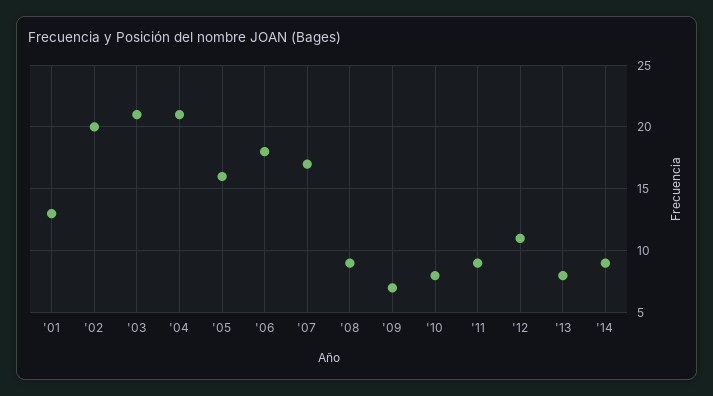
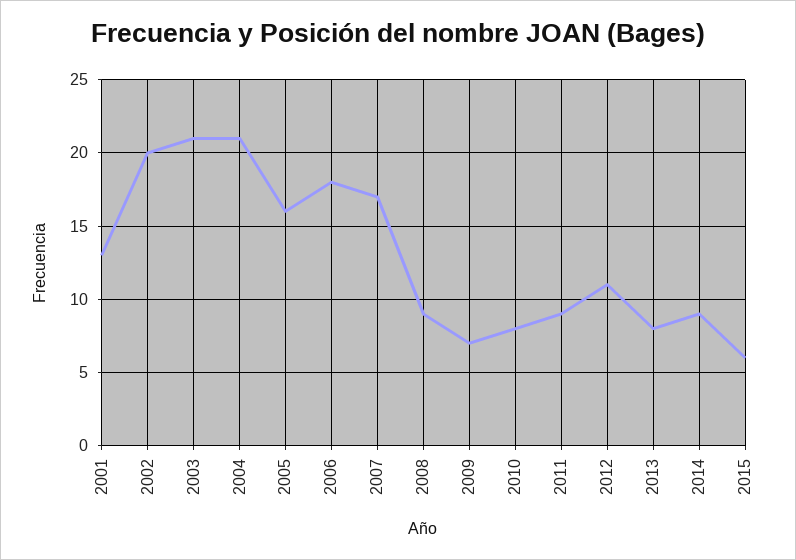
2015: none -> 6

